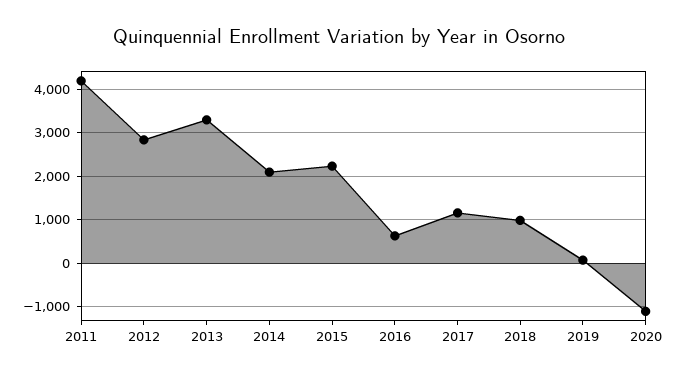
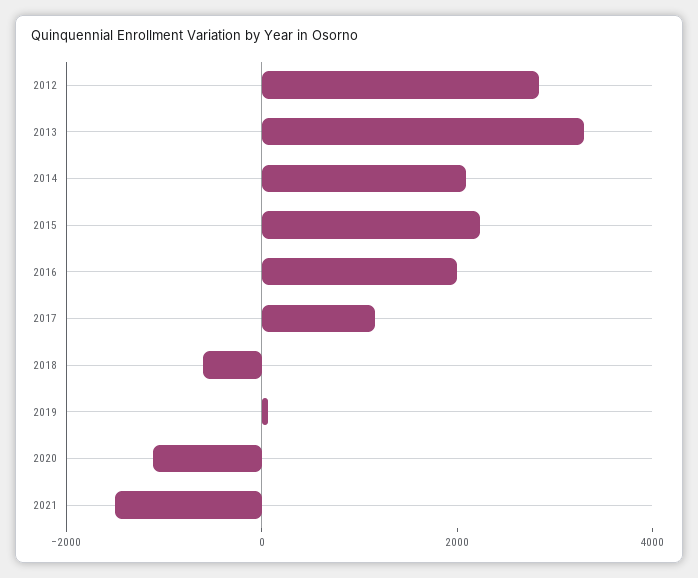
2011: 4200 -> none
2016: 600 -> 2000
2018: 1000 -> -500
2021: none -> -1500

